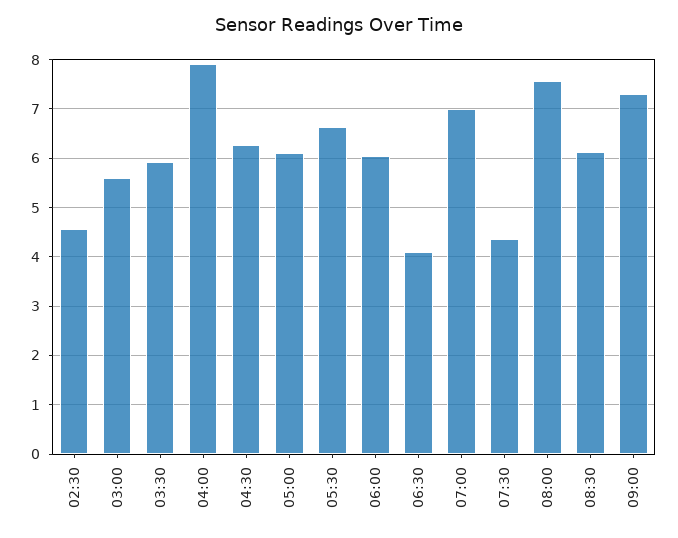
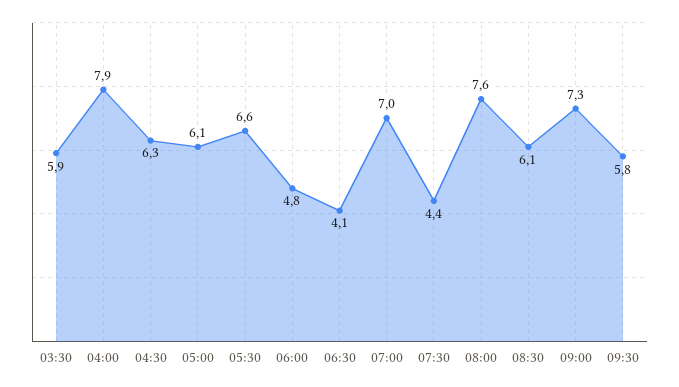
02:30: 4.6 -> none
03:00: 5.6 -> none
06:00: 6 -> 4.8
09:30: none -> 5.8

